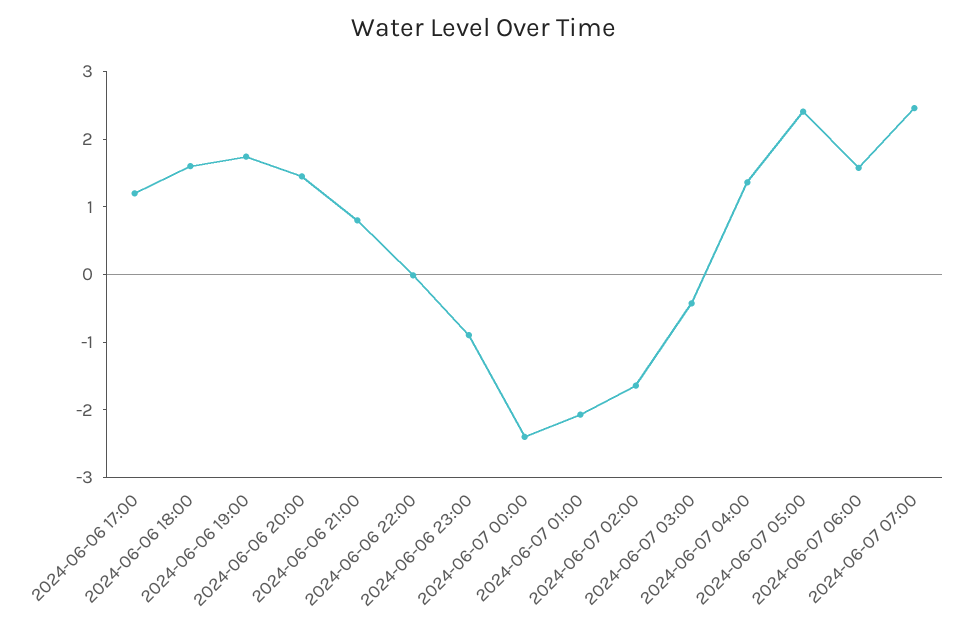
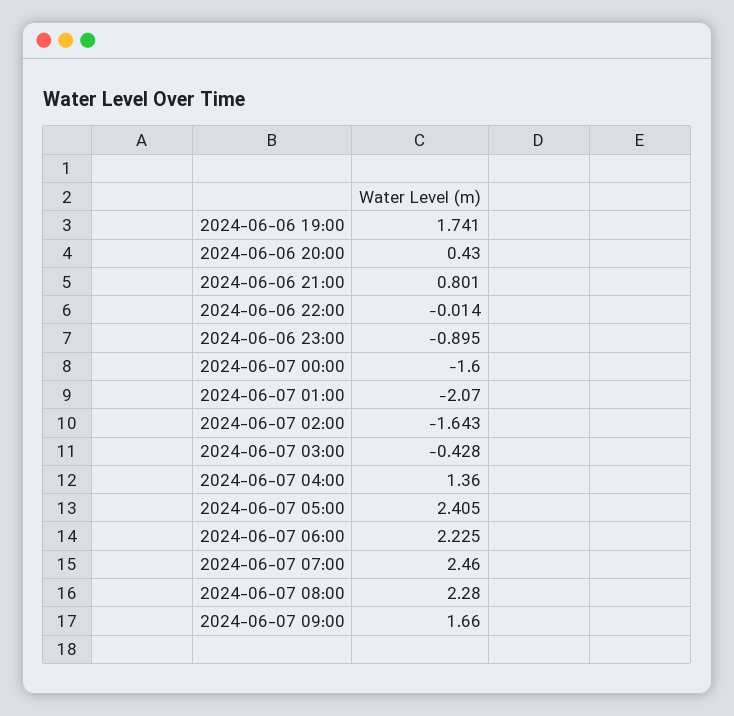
2024-06-06 17:00: 1.2 -> none
2024-06-06 18:00: 1.6 -> none
2024-06-06 20:00: 1.4 -> 0.43
2024-06-07 00:00: -2.4 -> -1.6
2024-06-07 06:00: 1.6 -> 2.225
2024-06-07 08:00: none -> 2.28
2024-06-07 09:00: none -> 1.66

